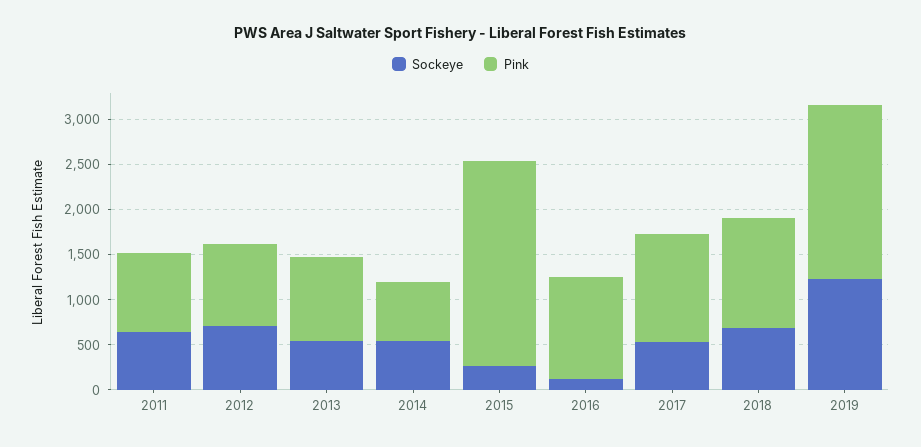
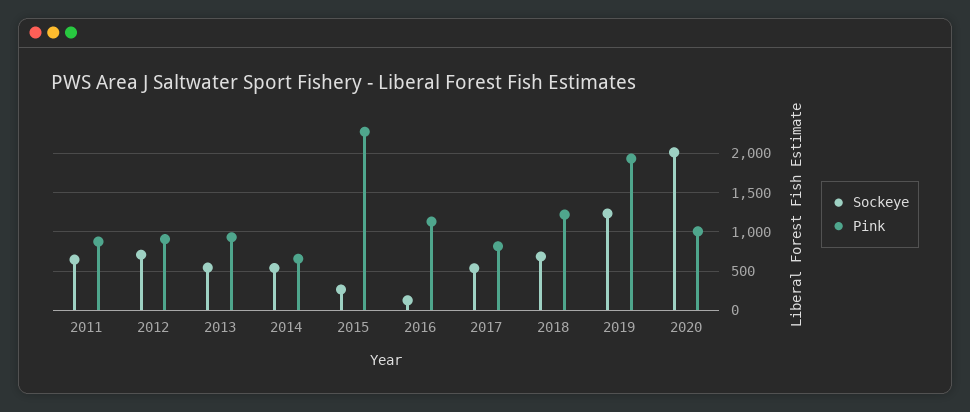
Pink, 2017: 1200 -> 800
Sockeye, 2020: none -> 2000
Pink, 2020: none -> 1000

